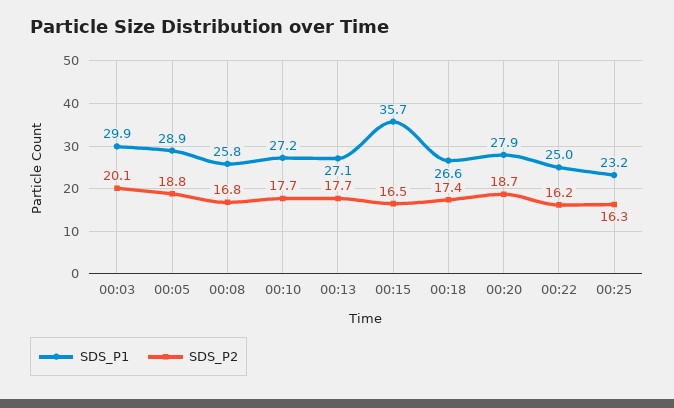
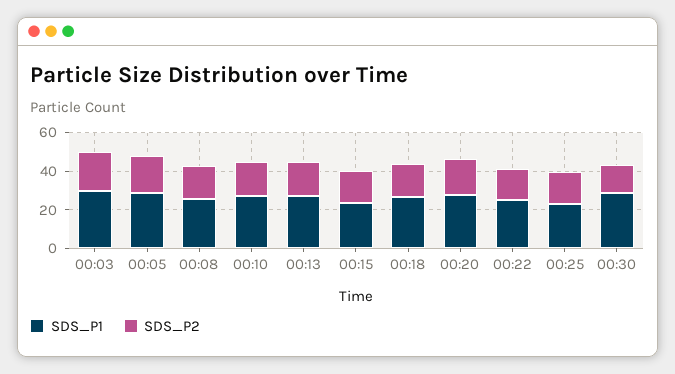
SDS_P1, 00:15: 35.7 -> 25
SDS_P1, 00:30: none -> 30
SDS_P2, 00:30: none -> 15

